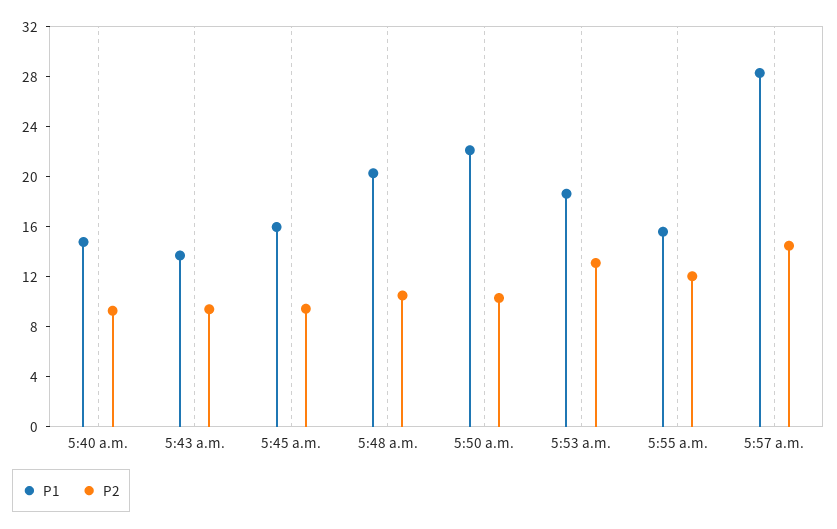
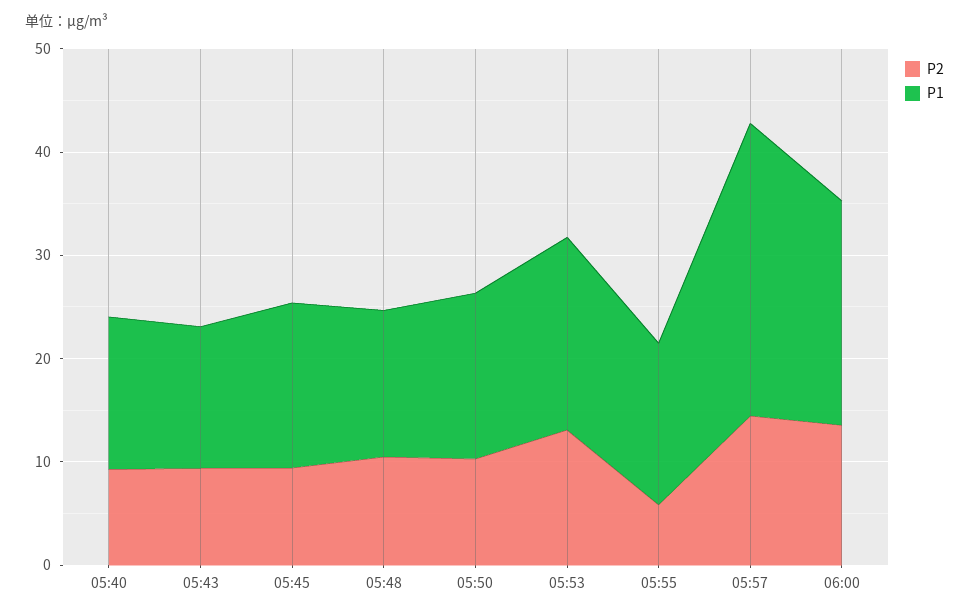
P1, 5:48 a.m.: 20 -> 14
P1, 5:50 a.m.: 22 -> 16
P2, 5:55 a.m.: 12 -> 6
P2, 06:00: none -> 14
P1, 06:00: none -> 22

